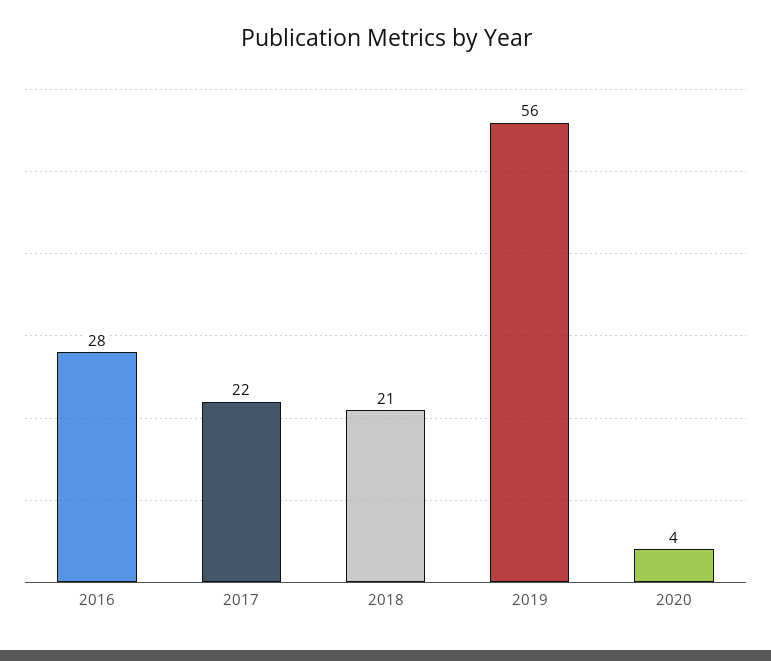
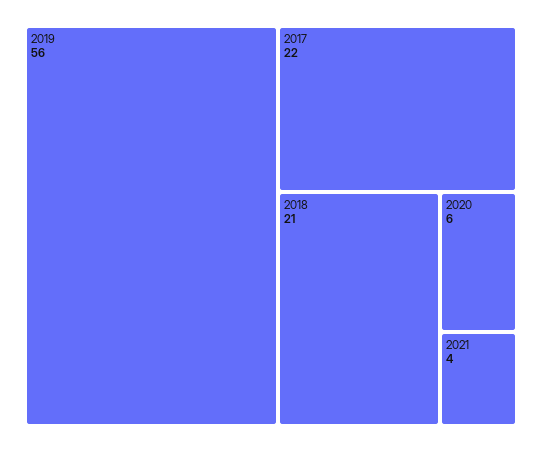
2016: 28 -> none
2020: 4 -> 6
2021: none -> 4

